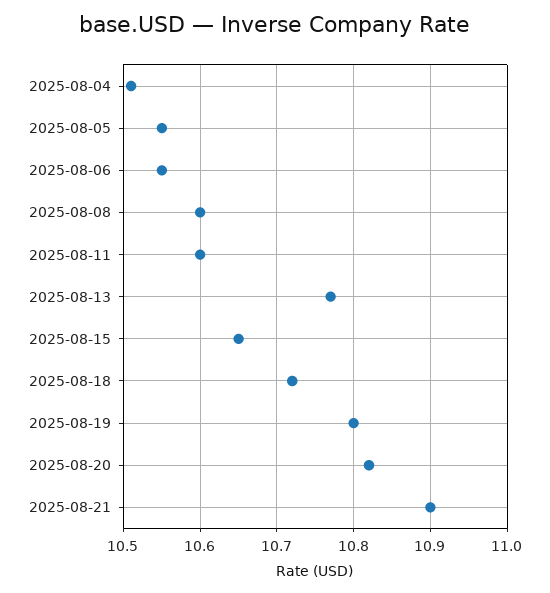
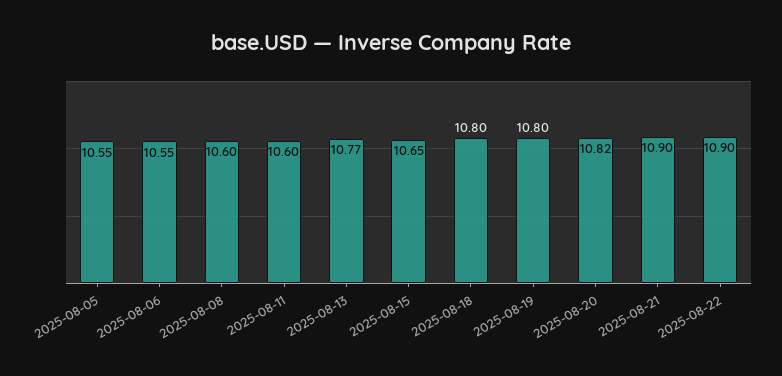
2025-08-04: 10.51 -> none
2025-08-18: 10.72 -> 10.8
2025-08-22: none -> 10.9

